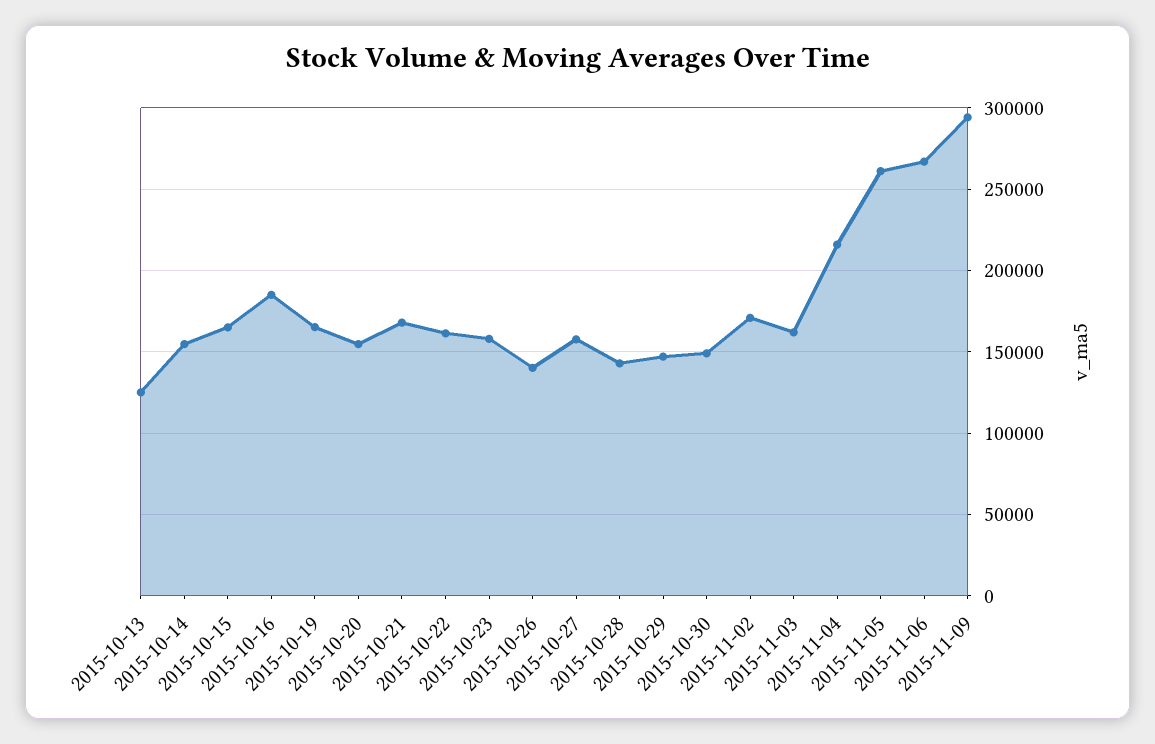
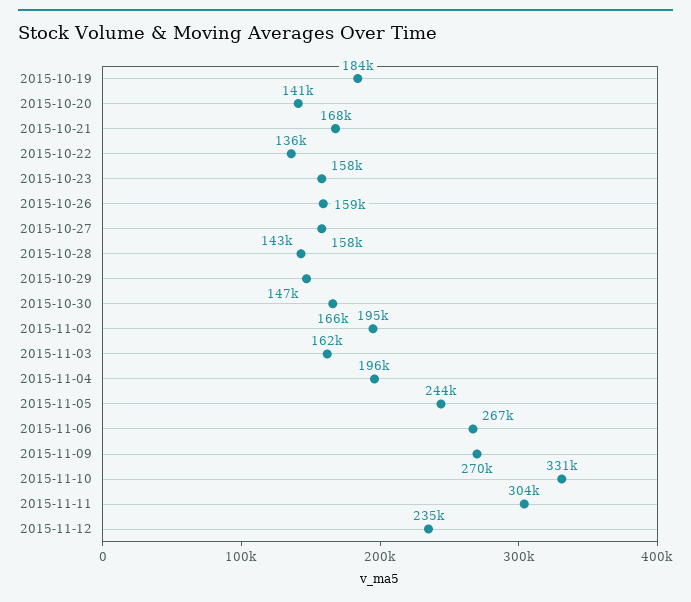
2015-10-13: 125000 -> none
2015-10-14: 155000 -> none
2015-10-15: 165000 -> none
2015-10-16: 185000 -> none
2015-10-19: 165000 -> 184000
2015-10-20: 155000 -> 141000
2015-10-22: 160000 -> 136000
2015-10-26: 140000 -> 159000
2015-10-30: 150000 -> 166000
2015-11-02: 170000 -> 195000
2015-11-04: 215000 -> 196000
2015-11-05: 260000 -> 244000
2015-11-09: 295000 -> 270000
2015-11-10: none -> 331000
2015-11-11: none -> 304000
2015-11-12: none -> 235000

